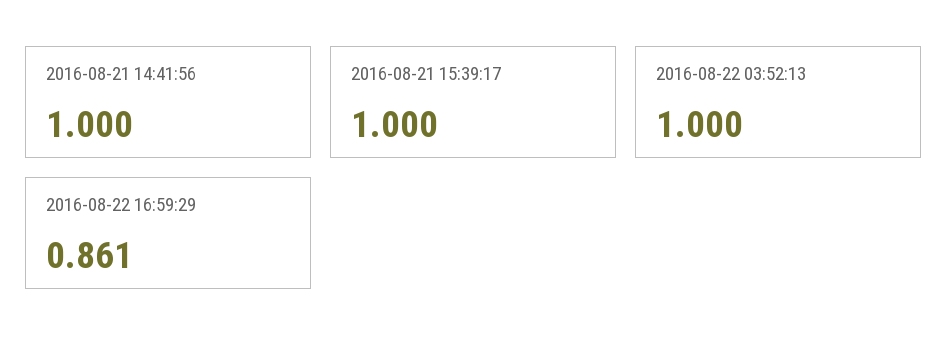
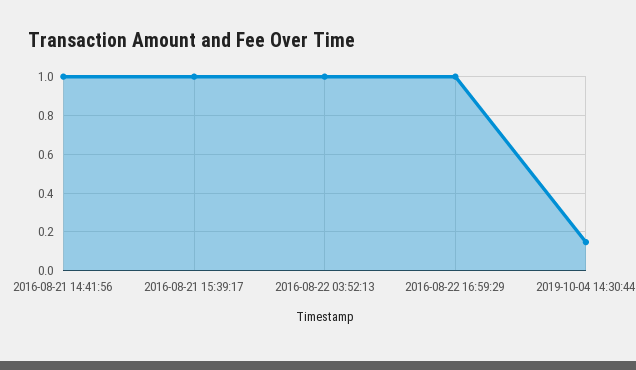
2016-08-22 16:59:29: 0.861 -> 1
2019-10-04 14:30:44: none -> 0.15

